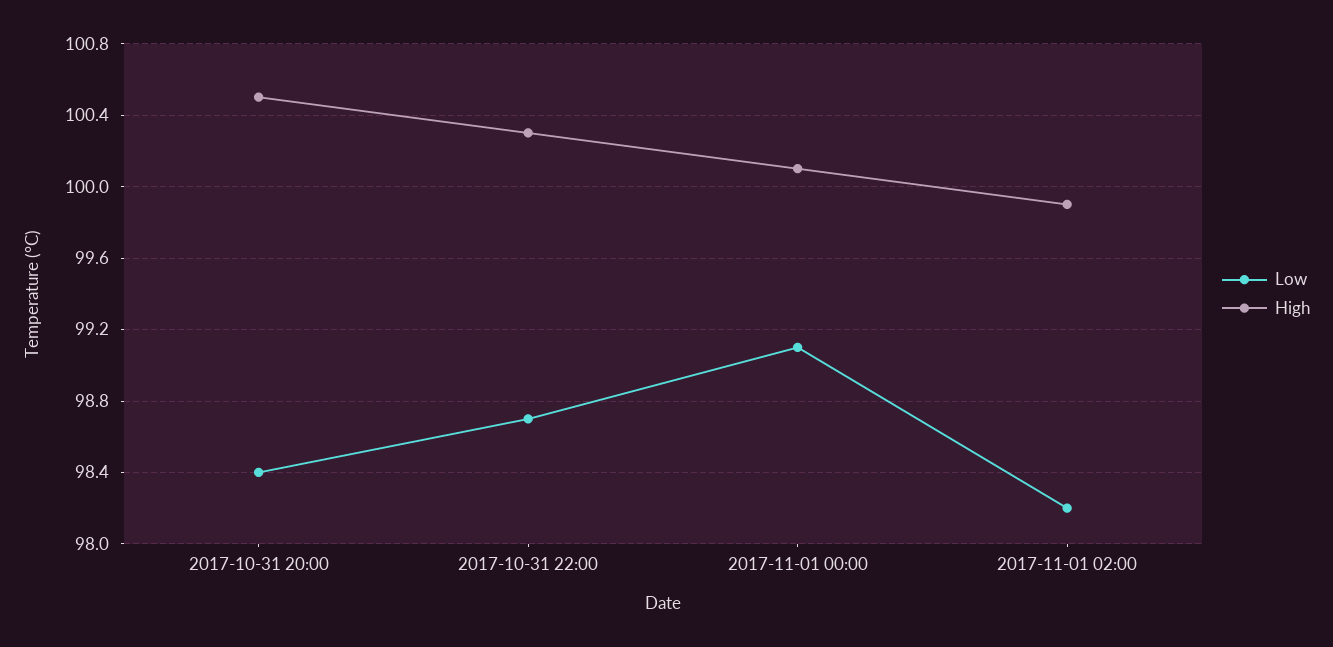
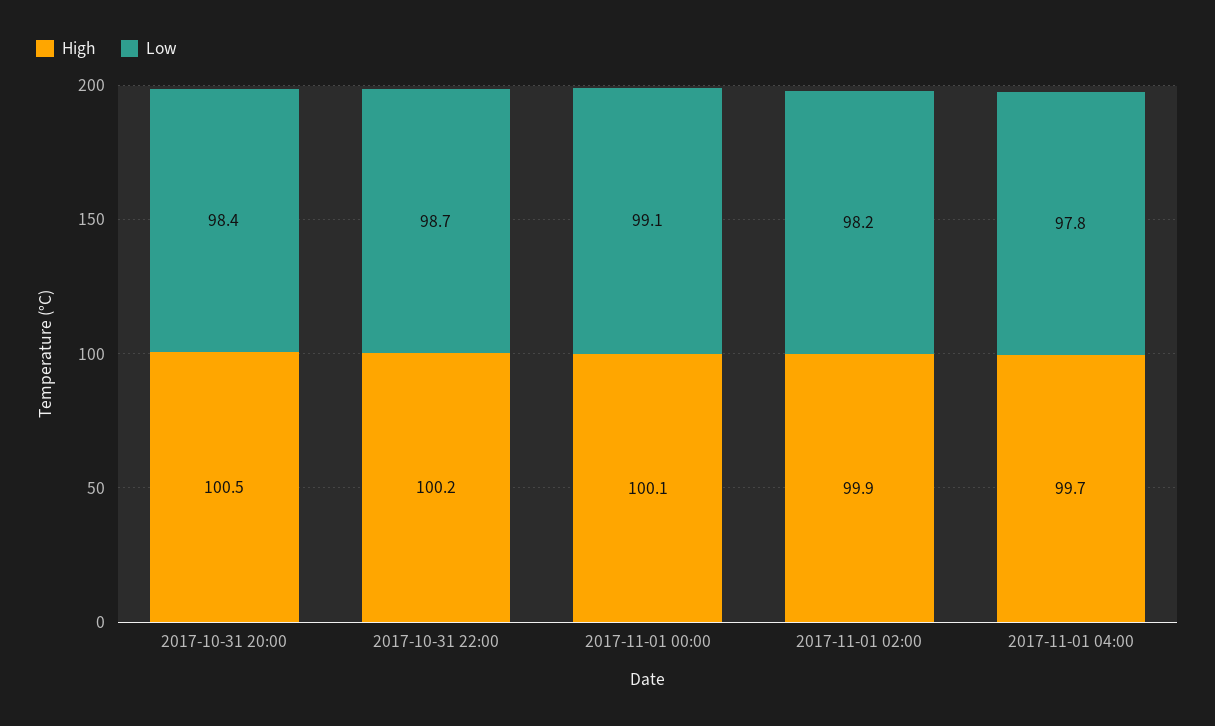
High, 2017-10-31 22:00: 100.3 -> 100.2
High, 2017-11-01 04:00: none -> 99.7
Low, 2017-11-01 04:00: none -> 97.8

